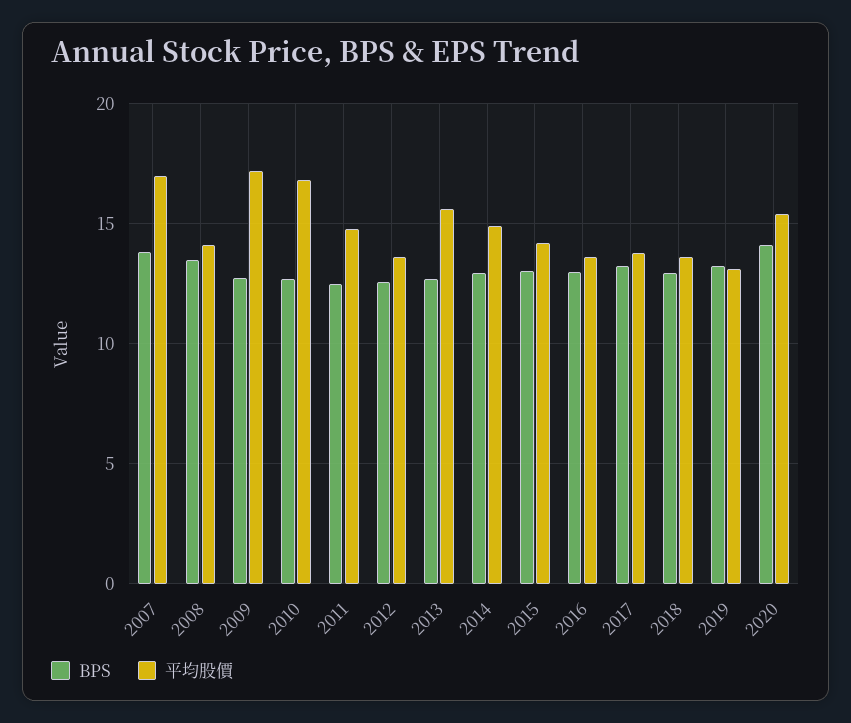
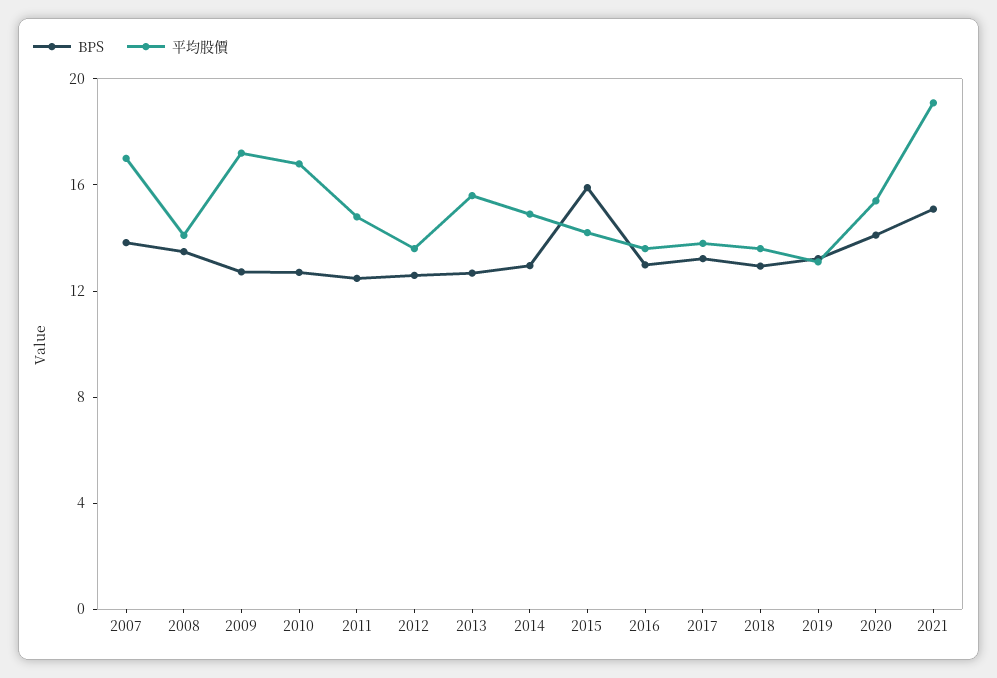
BPS, 2015: 13 -> 16
BPS, 2021: none -> 15
平均股價, 2021: none -> 19

